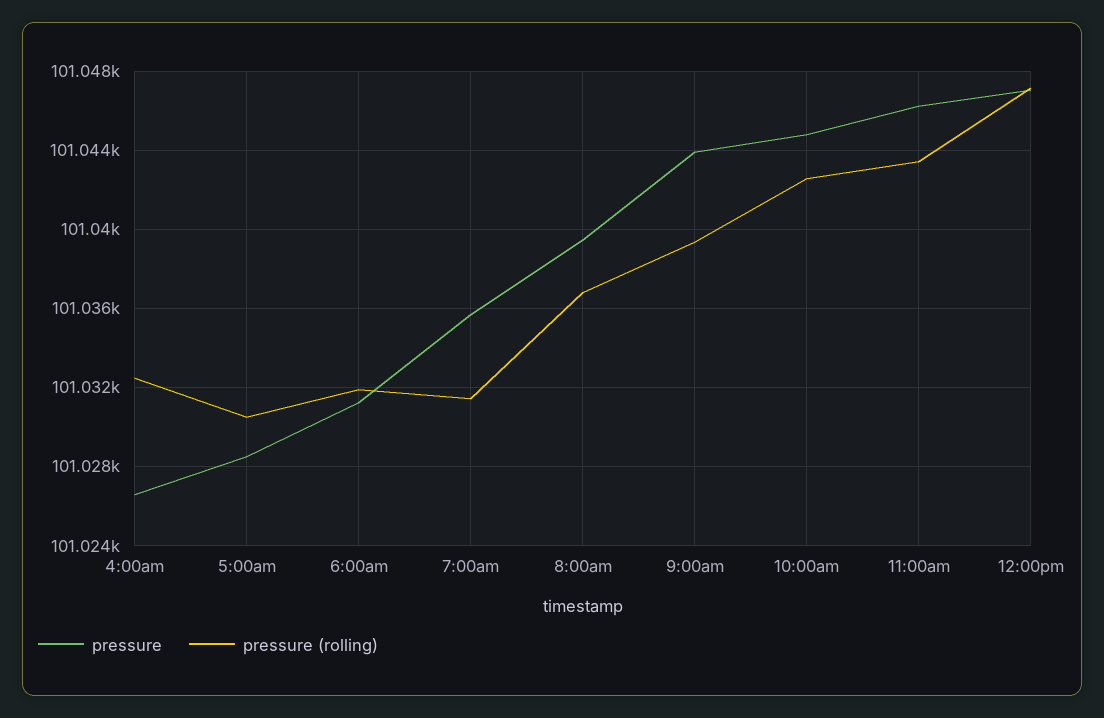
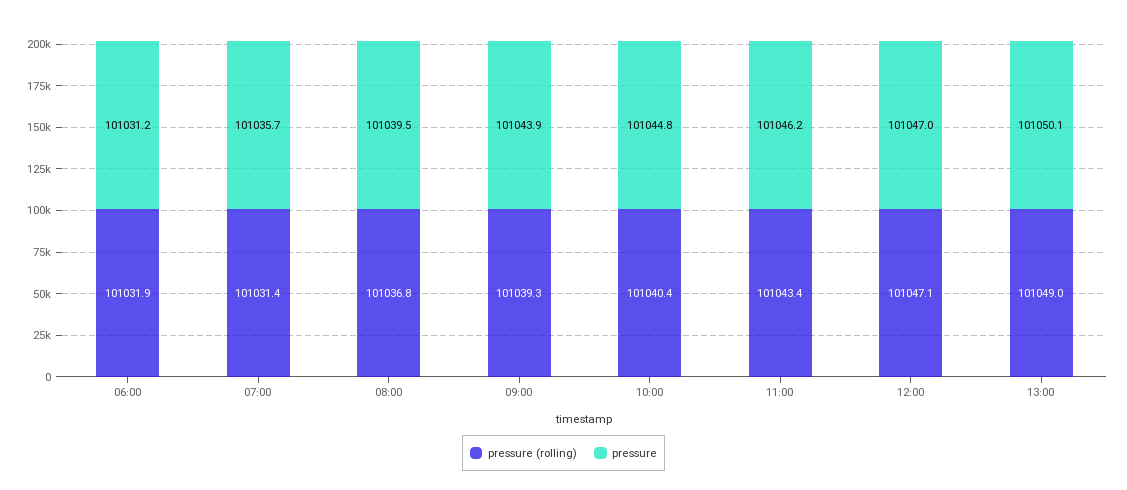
pressure, 4:00am: 101026.5 -> none
pressure (rolling), 4:00am: 101032.5 -> none
pressure, 5:00am: 101028.5 -> none
pressure (rolling), 5:00am: 101030.5 -> none
pressure (rolling), 10:00am: 101042.5 -> 101040.4
pressure (rolling), 13:00: none -> 101049
pressure, 13:00: none -> 101050.1

